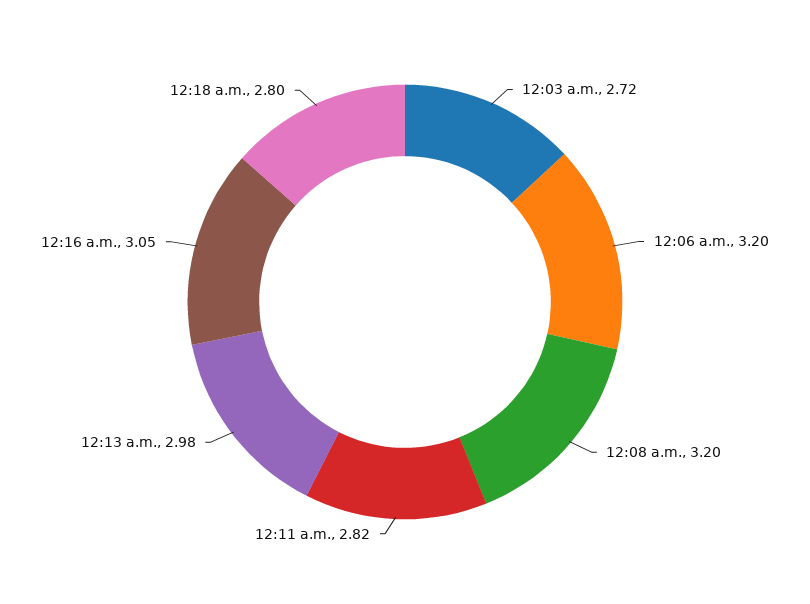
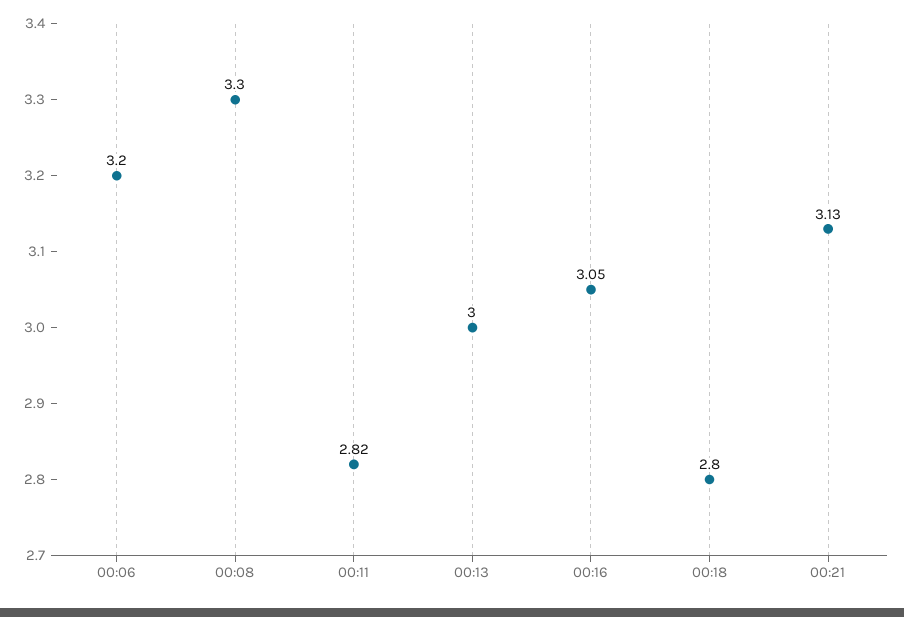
12:03 a.m.: 2.72 -> none
12:08 a.m.: 3.2 -> 3.3
12:13 a.m.: 2.98 -> 3
00:21: none -> 3.13

